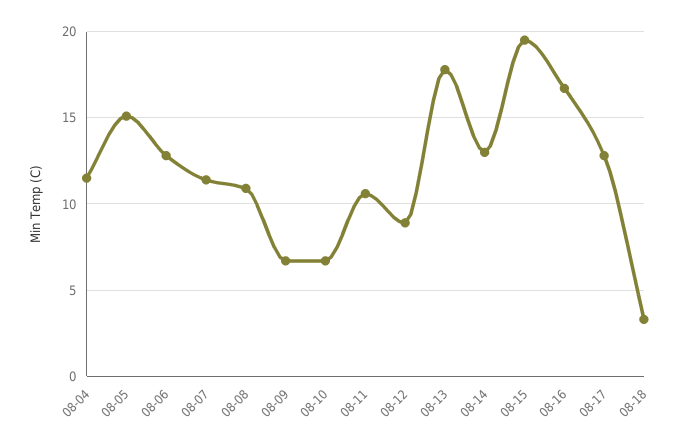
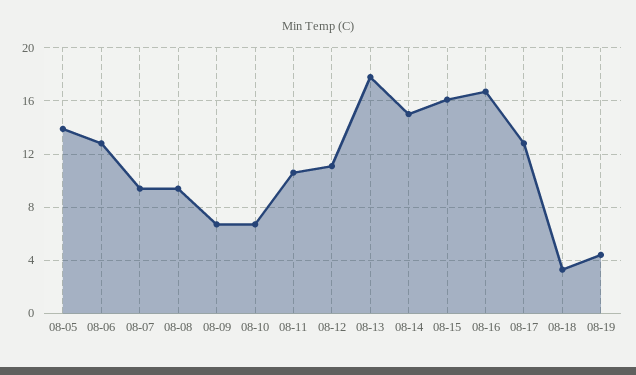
08-04: 11.5 -> none
08-05: 15 -> 14
08-07: 11.5 -> 9.5
08-08: 11 -> 9.5
08-12: 9 -> 11
08-14: 13 -> 15
08-15: 19.5 -> 16
08-19: none -> 4.5

